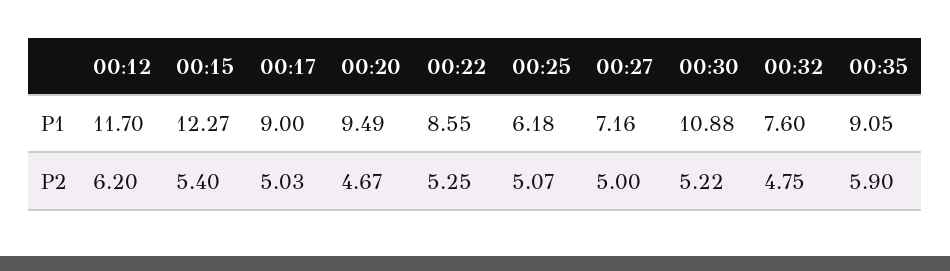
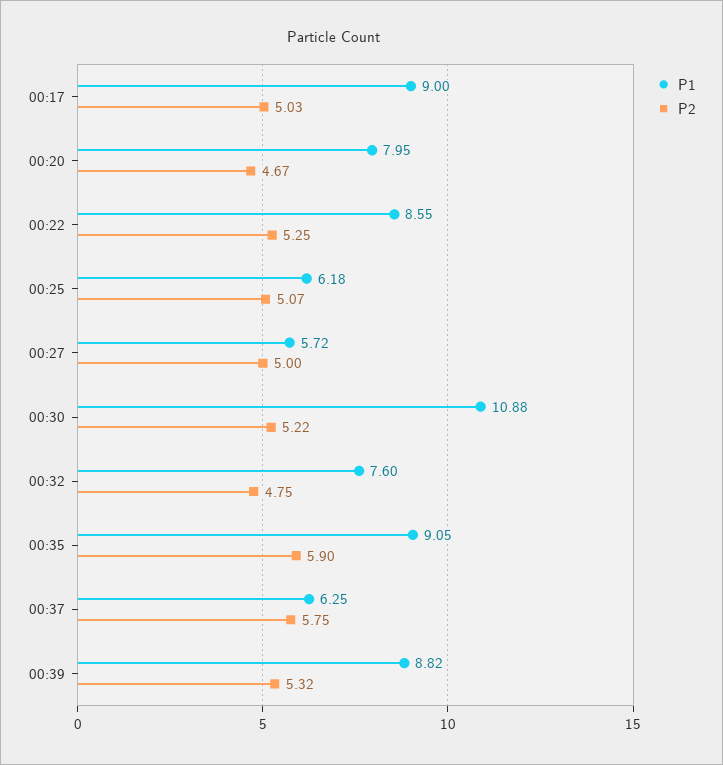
P1, 00:12: 11.7 -> none
P1, 00:15: 12.27 -> none
P1, 00:20: 9.49 -> 7.95
P1, 00:27: 7.16 -> 5.72
P2, 00:12: 6.2 -> none
P2, 00:15: 5.4 -> none
P1, 00:37: none -> 6.25
P2, 00:37: none -> 5.75
P1, 00:39: none -> 8.82
P2, 00:39: none -> 5.32

